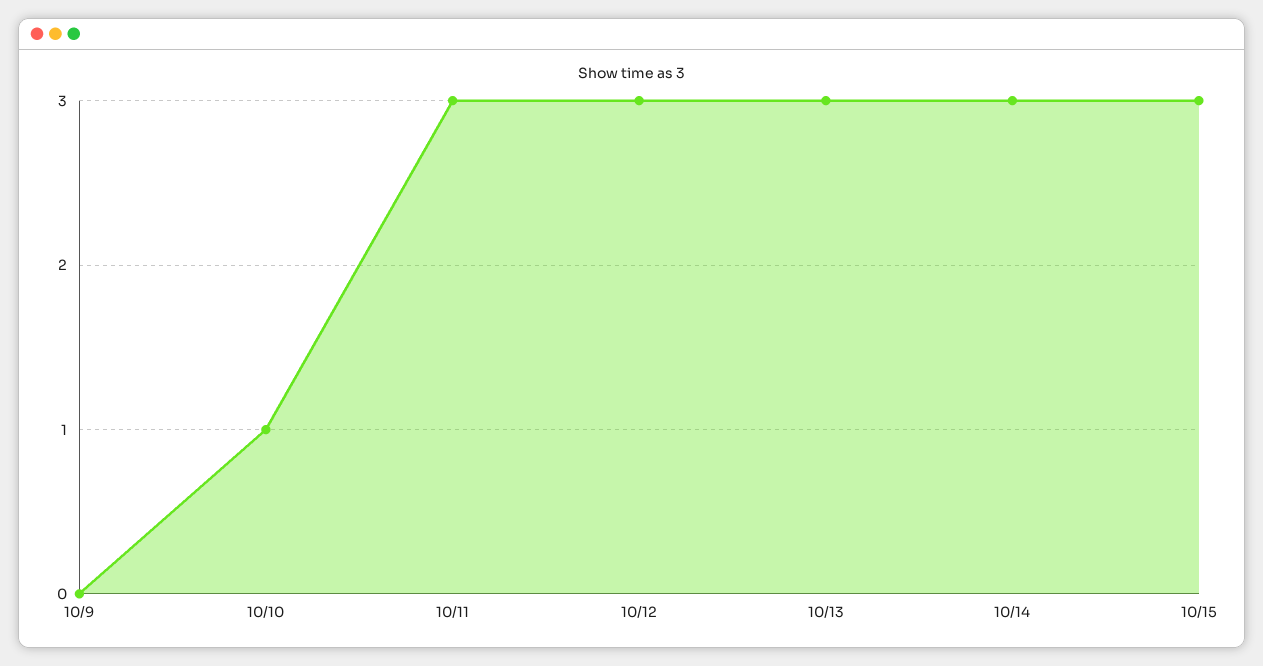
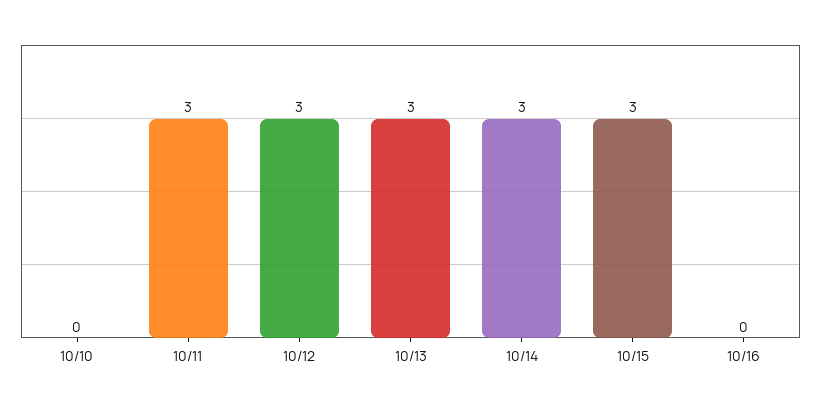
10/9: 0 -> none
10/10: 1 -> 0
10/16: none -> 0

